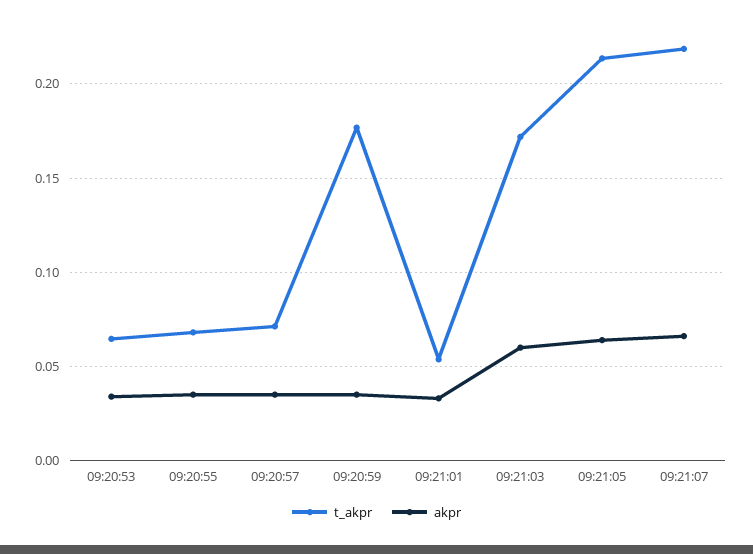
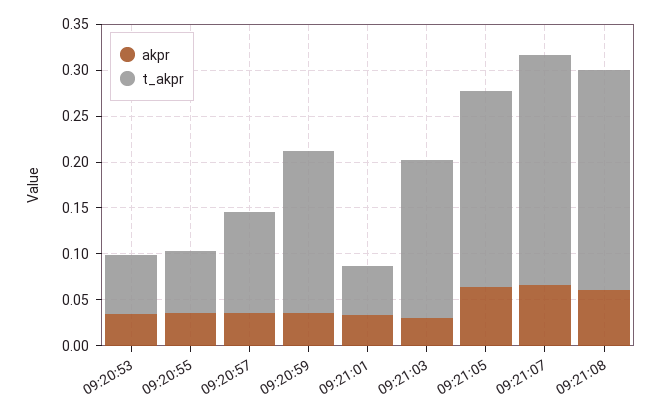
t_akpr, 09:20:57: 0.07 -> 0.11
akpr, 09:21:03: 0.06 -> 0.03
t_akpr, 09:21:07: 0.22 -> 0.25
akpr, 09:21:08: none -> 0.06
t_akpr, 09:21:08: none -> 0.24

